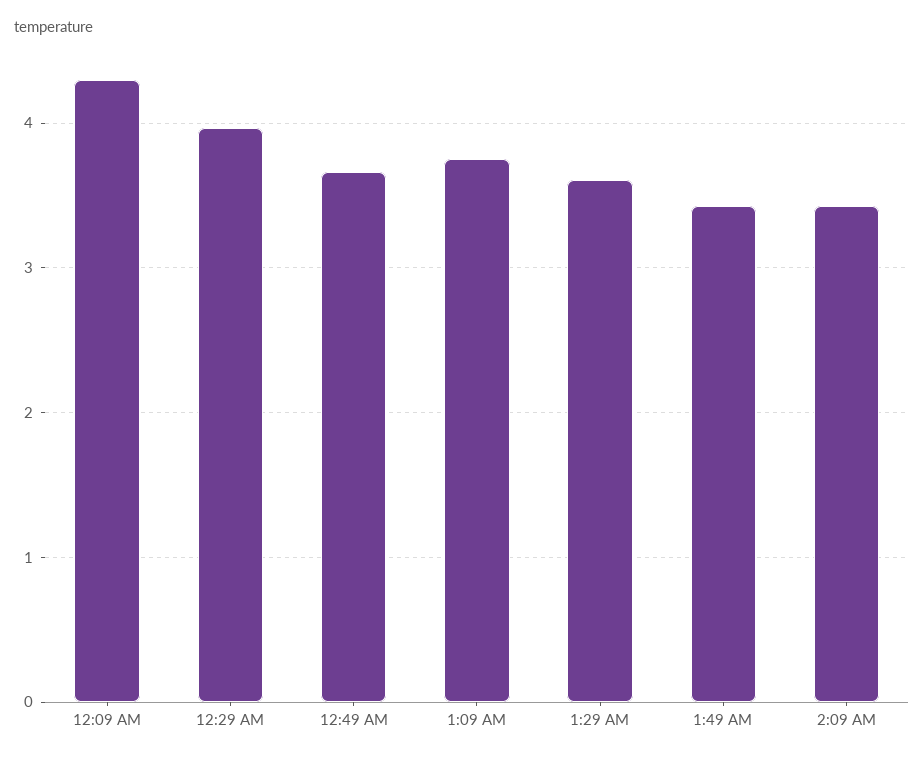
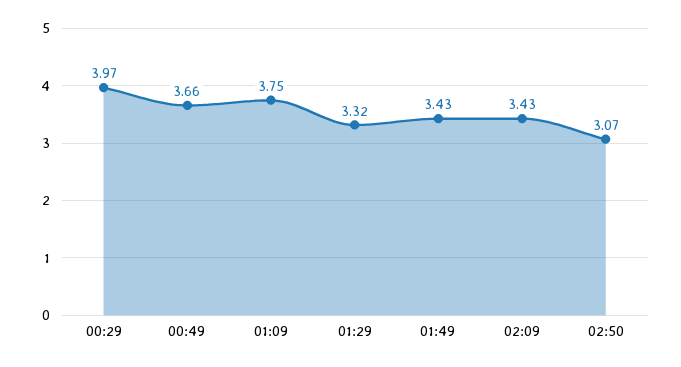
12:09 AM: 4.3 -> none
1:29 AM: 3.6 -> 3.32
02:50: none -> 3.07

